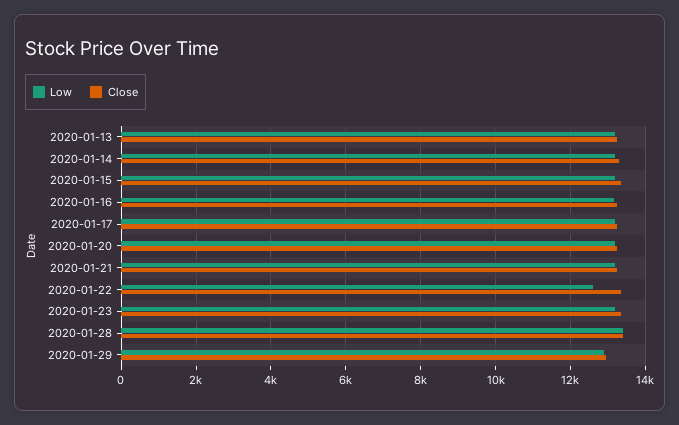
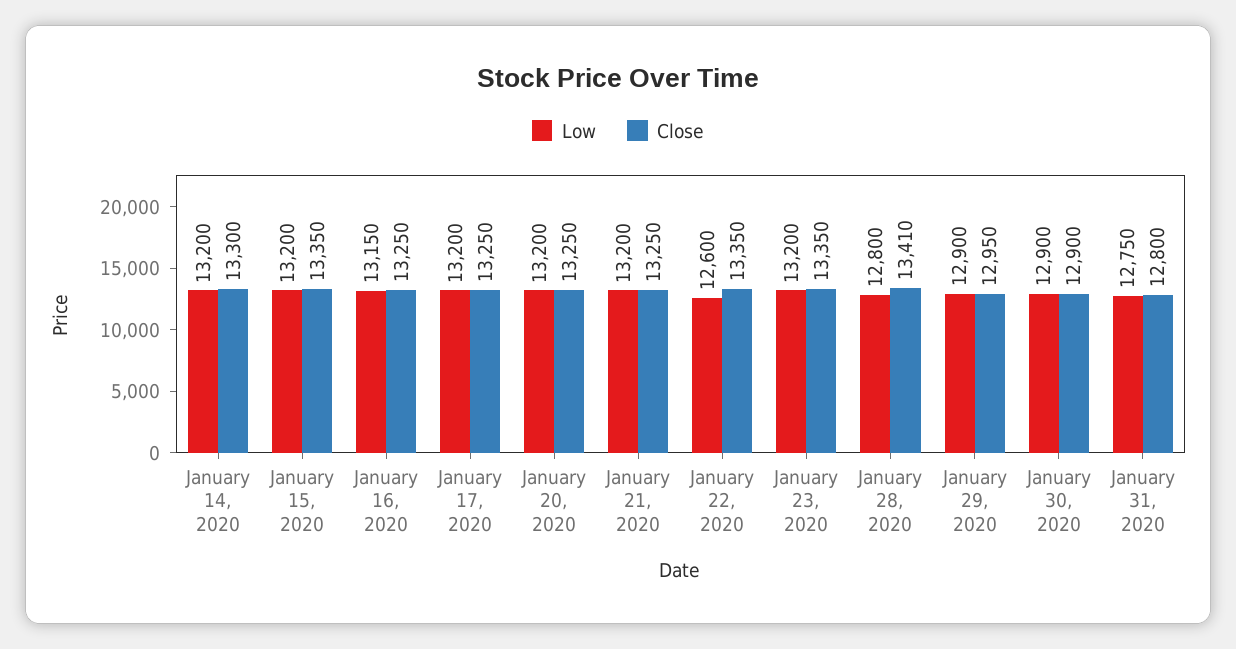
Low, 2020-01-13: 13200 -> none
Close, 2020-01-13: 13200 -> none
Low, 2020-01-28: 13400 -> 12800
Low, January 30, 2020: none -> 12900
Close, January 30, 2020: none -> 12900
Low, January 31, 2020: none -> 12750
Close, January 31, 2020: none -> 12800

